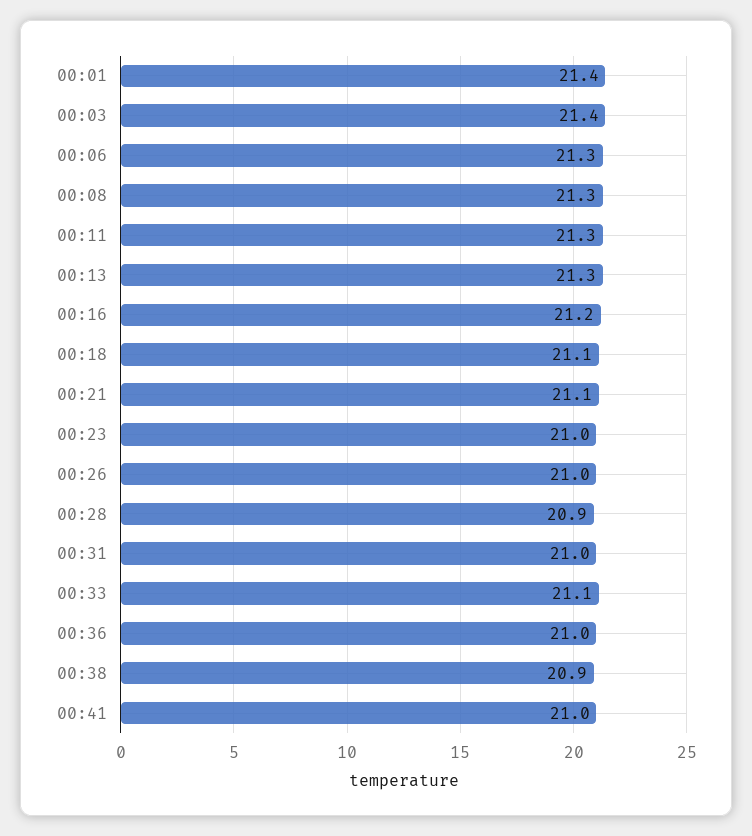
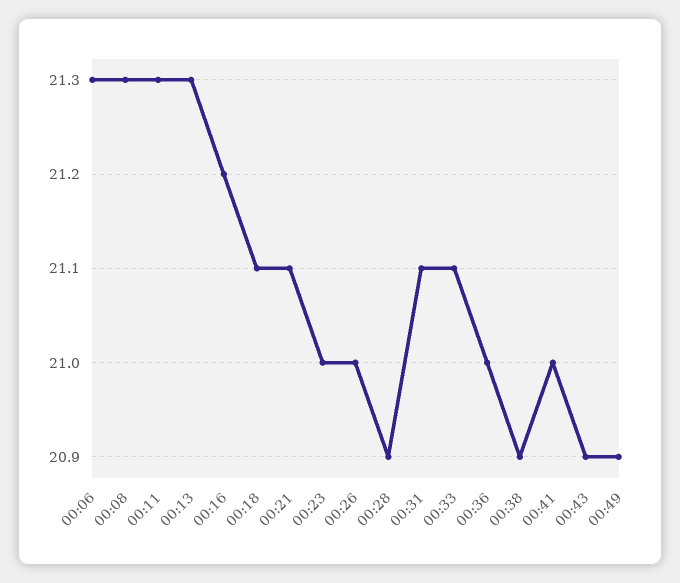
00:01: 21.4 -> none
00:03: 21.4 -> none
00:31: 21 -> 21.1
00:43: none -> 20.9
00:49: none -> 20.9

